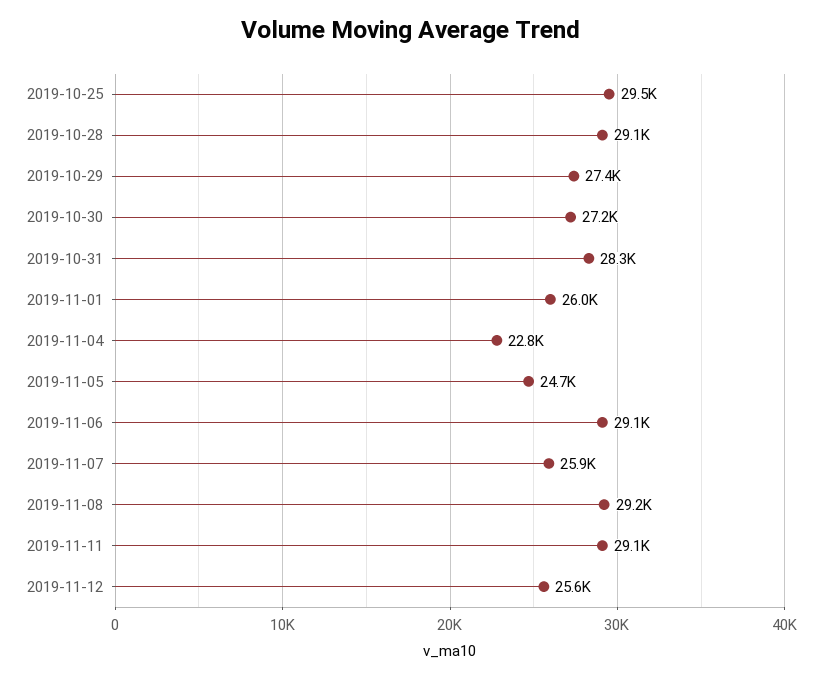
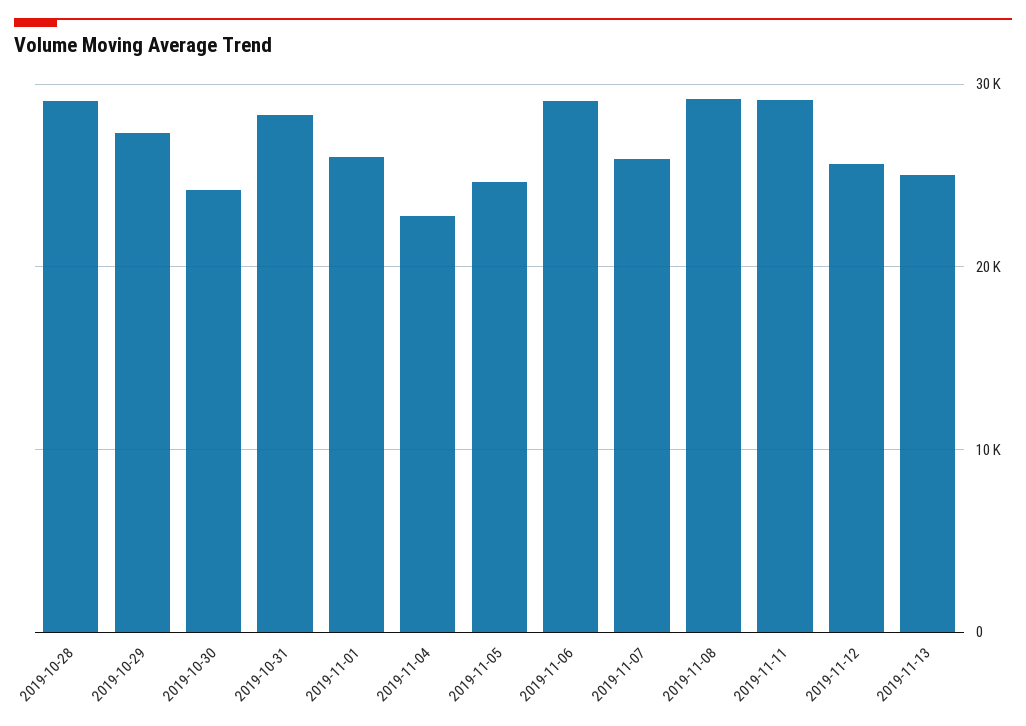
2019-10-25: 29500 -> none
2019-10-30: 27200 -> 24000
2019-11-13: none -> 25000

